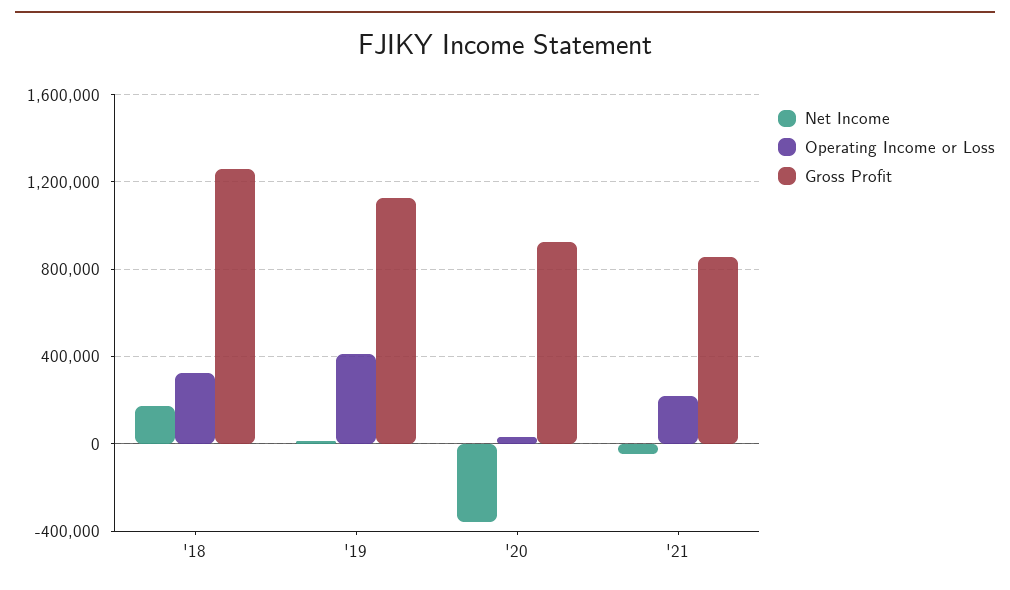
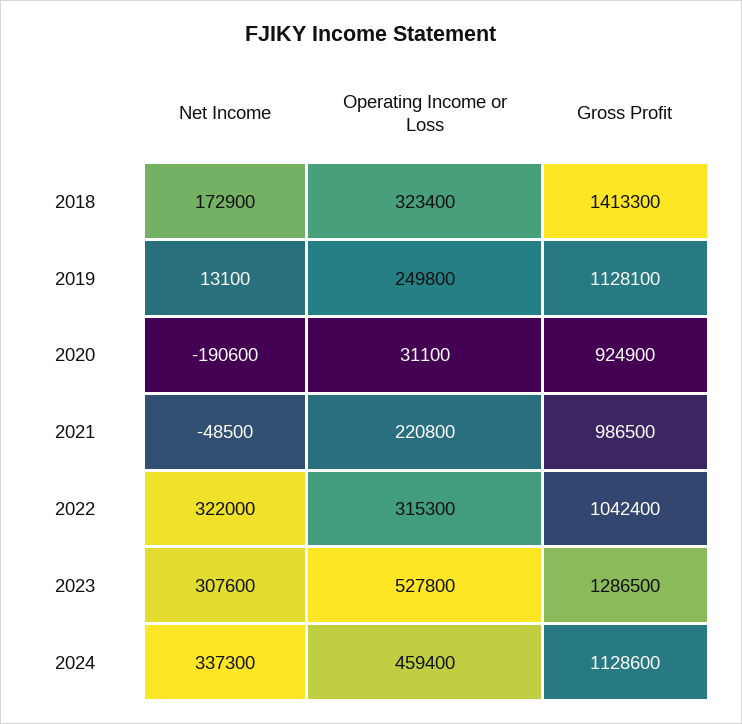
Gross Profit, '18: 1250000 -> 1413300
Operating Income or Loss, '19: 400000 -> 249800
Net Income, '20: -350000 -> -190600
Gross Profit, '21: 850000 -> 986500
Net Income, 2022: none -> 322000
Operating Income or Loss, 2022: none -> 315300
Gross Profit, 2022: none -> 1042400
Net Income, 2023: none -> 307600
Operating Income or Loss, 2023: none -> 527800
Gross Profit, 2023: none -> 1286500
Net Income, 2024: none -> 337300
Operating Income or Loss, 2024: none -> 459400
Gross Profit, 2024: none -> 1128600

